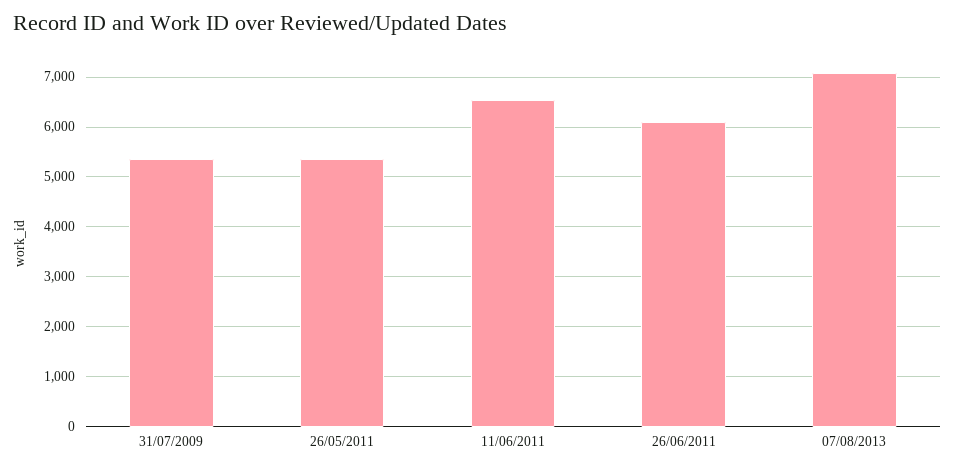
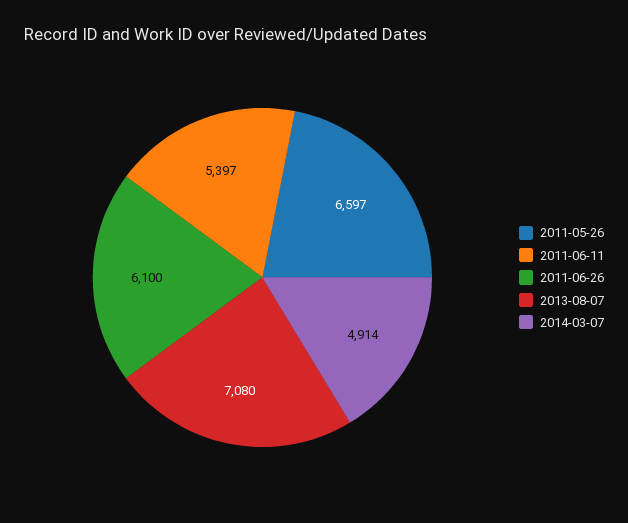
31/07/2009: 5400 -> none
26/05/2011: 5400 -> 6597
11/06/2011: 6600 -> 5397
2014-03-07: none -> 4914

